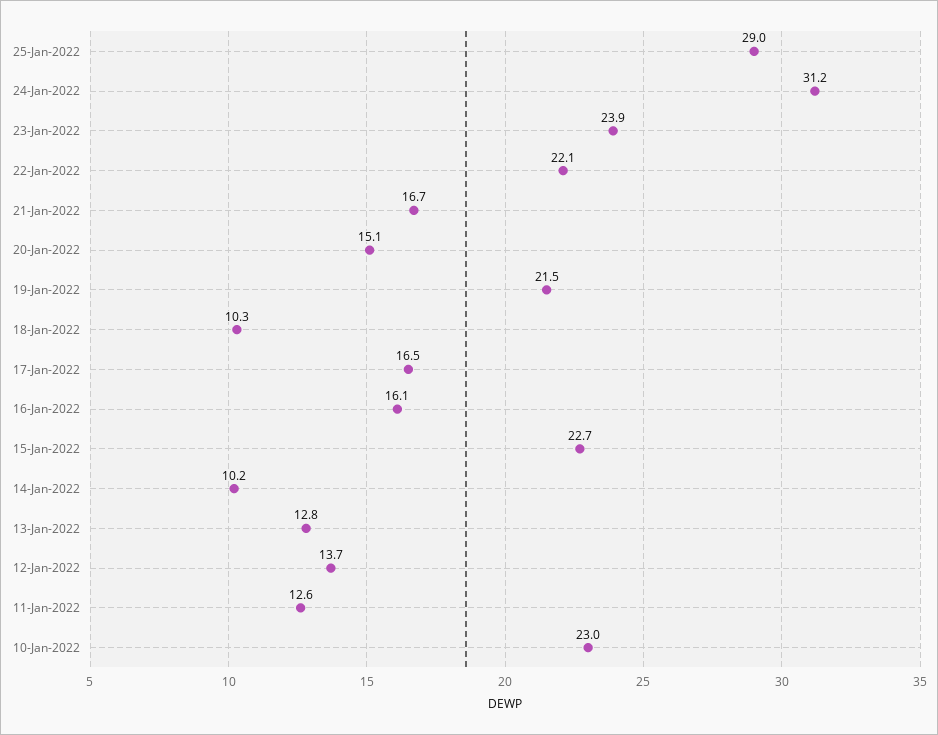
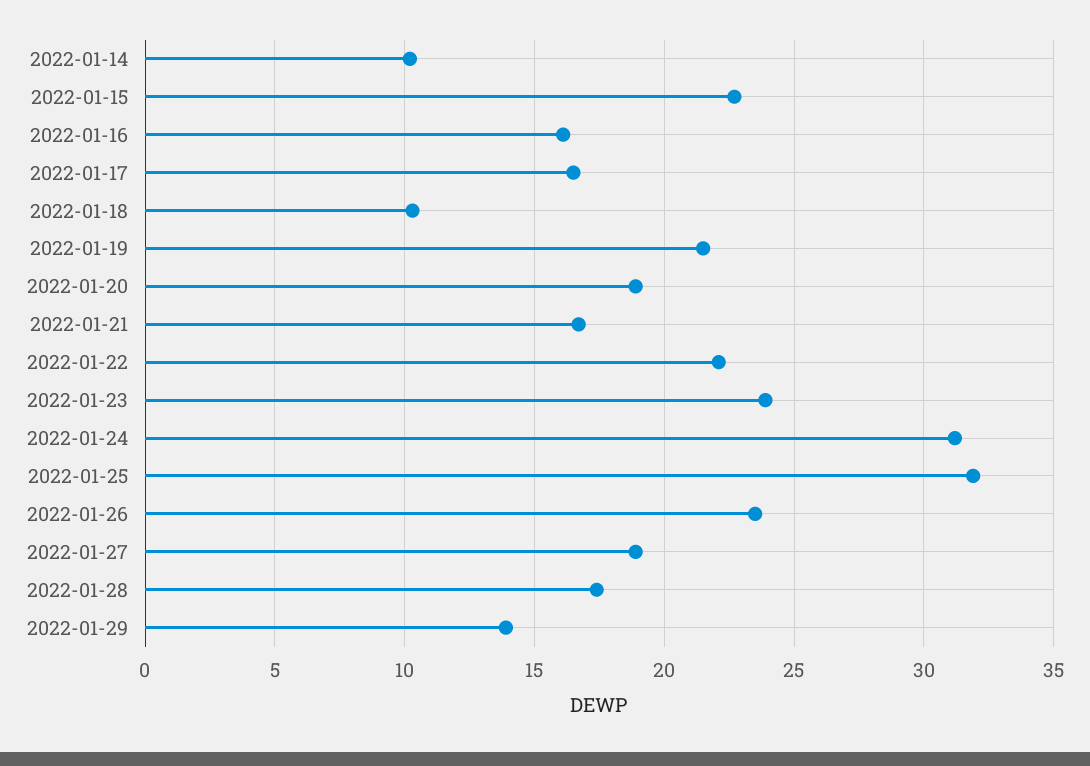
25-Jan-2022: 29 -> 32
20-Jan-2022: 15.1 -> 19
13-Jan-2022: 12.8 -> none
12-Jan-2022: 13.7 -> none
11-Jan-2022: 12.6 -> none
10-Jan-2022: 23 -> none
2022-01-26: none -> 23.5
2022-01-27: none -> 19
2022-01-28: none -> 17.5
2022-01-29: none -> 14

